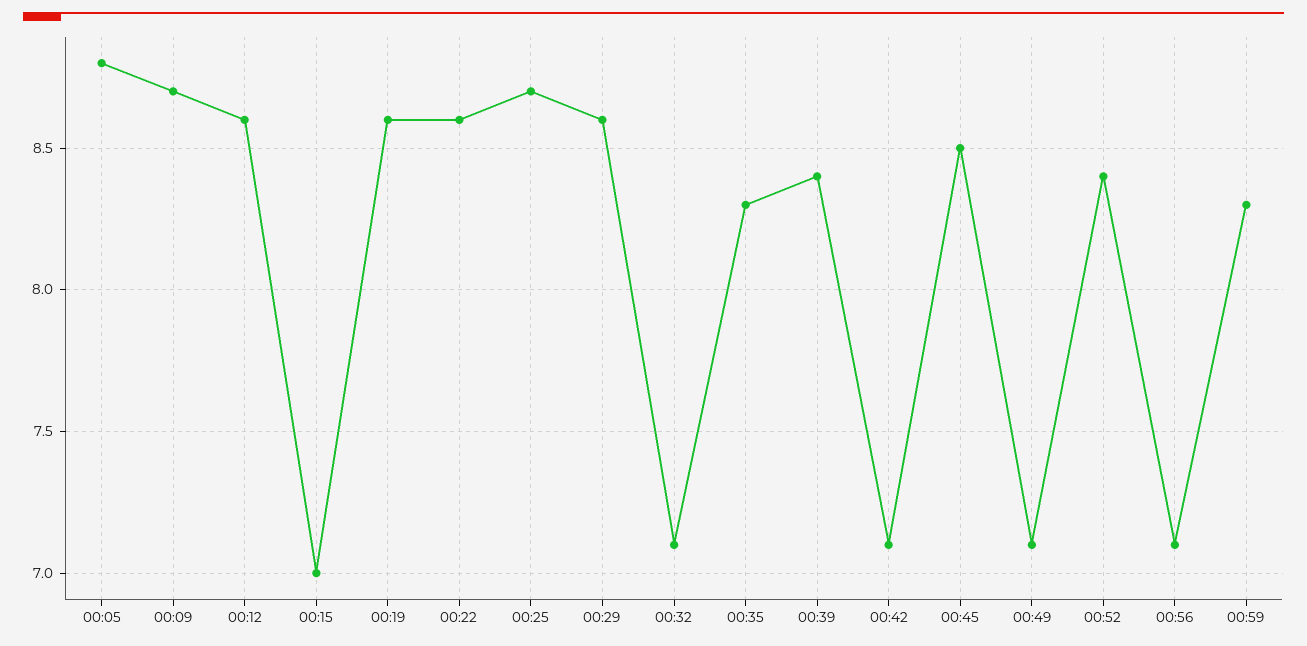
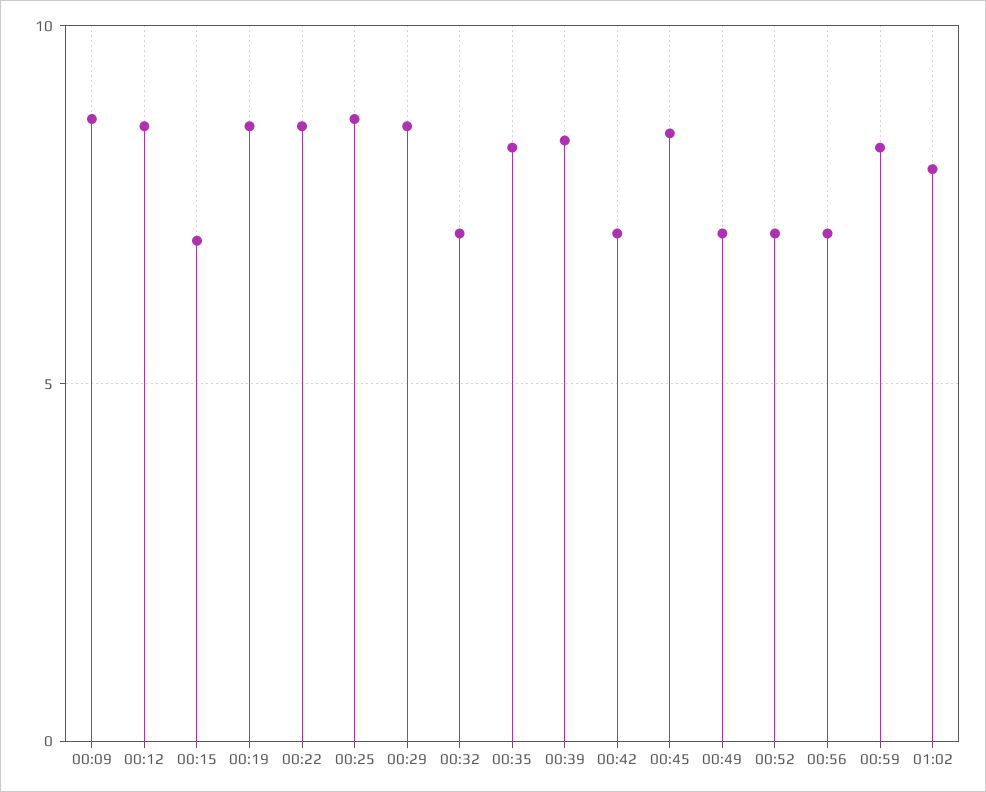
00:05: 8.8 -> none
00:52: 8.4 -> 7
01:02: none -> 8

